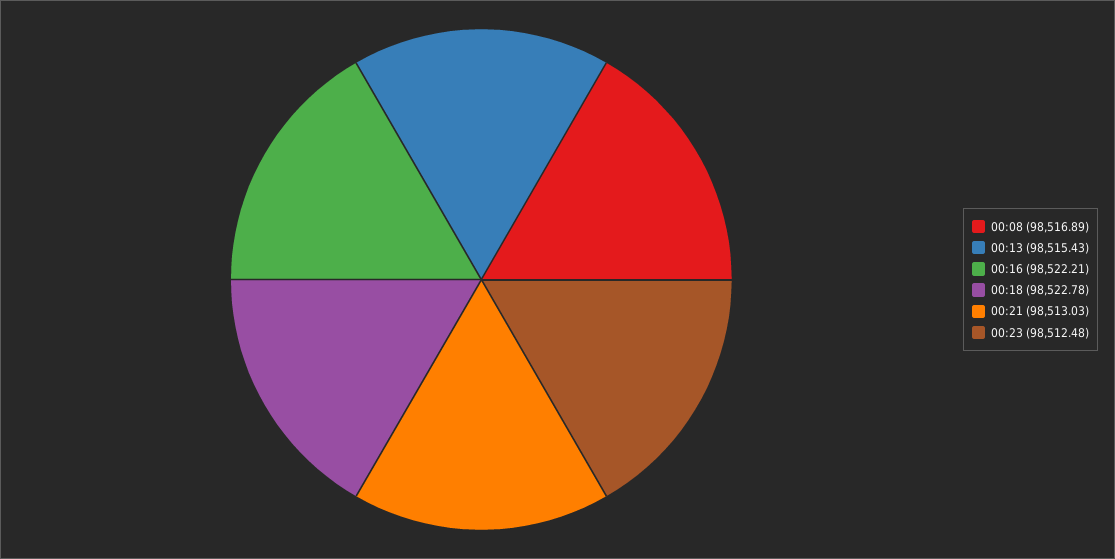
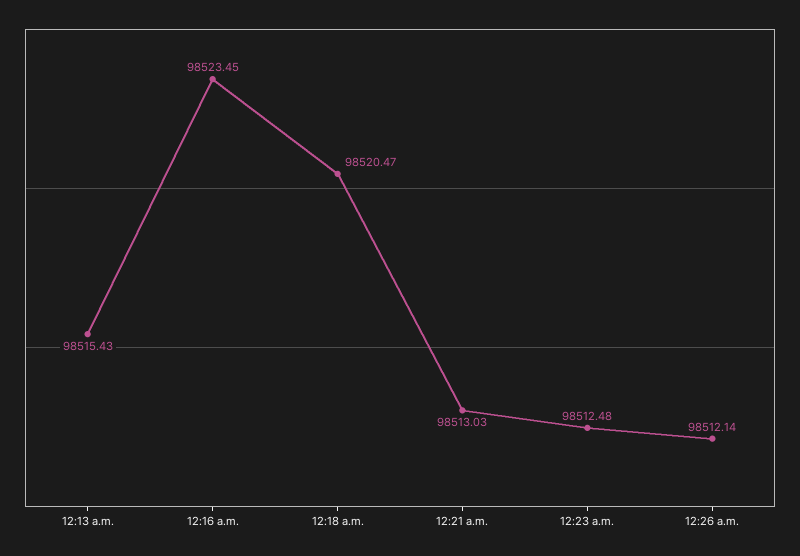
00:08: 98516.89 -> none
00:16: 98522.21 -> 98523.45
00:18: 98522.78 -> 98520.47
12:26 a.m.: none -> 98512.14

